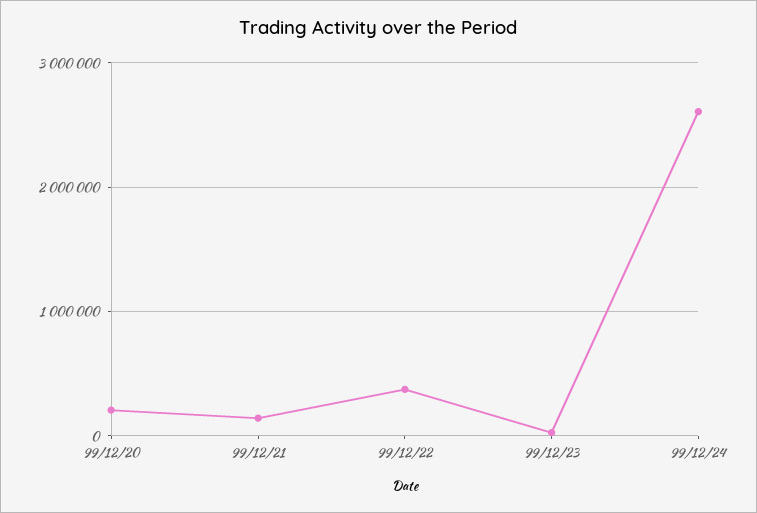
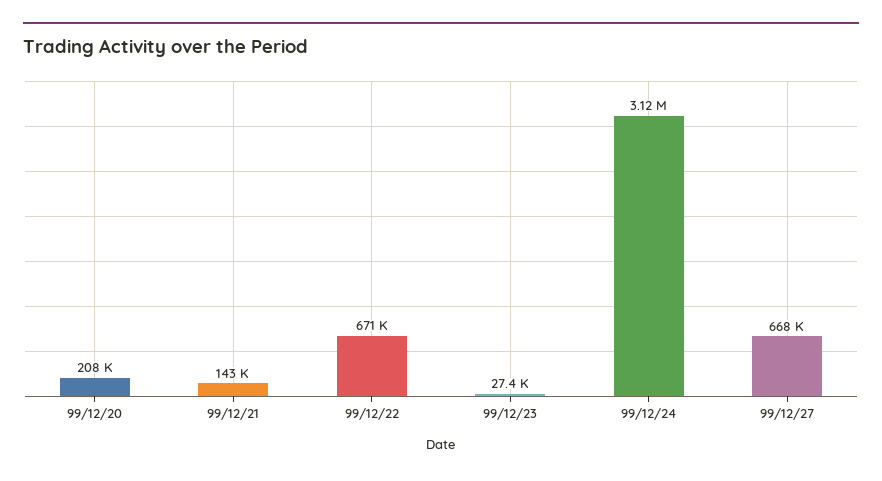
99/12/22: 400000 -> 671000
99/12/24: 2600000 -> 3120000
99/12/27: none -> 668000

